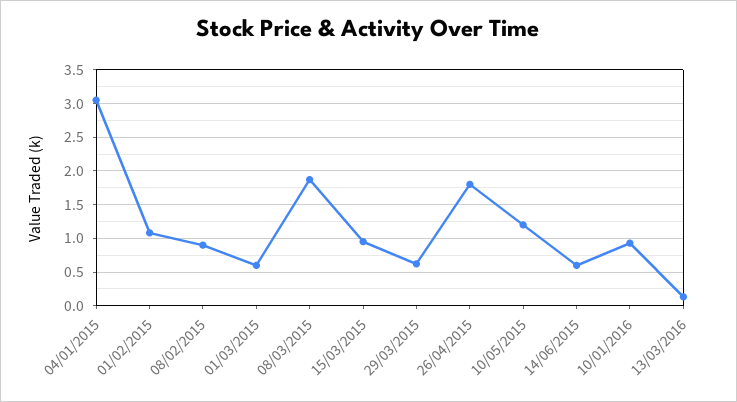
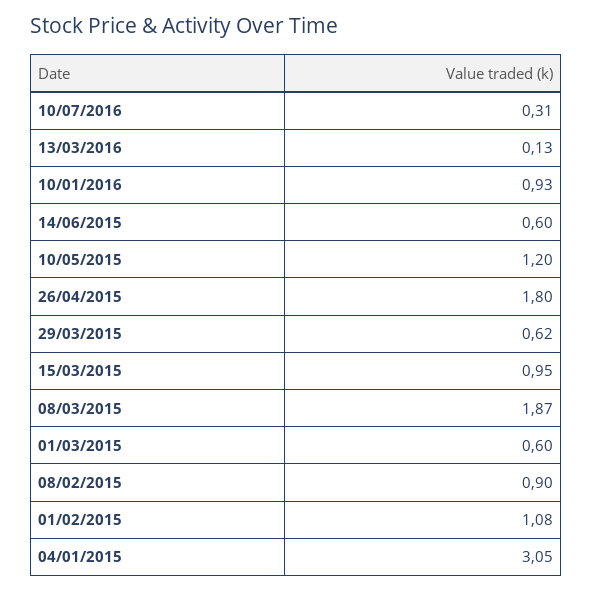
10/07/2016: none -> 0.31

